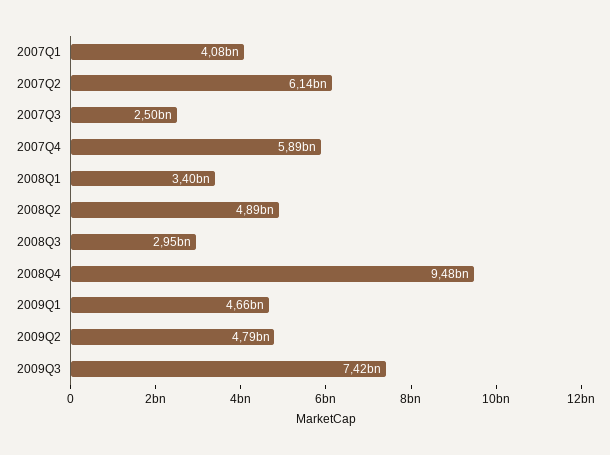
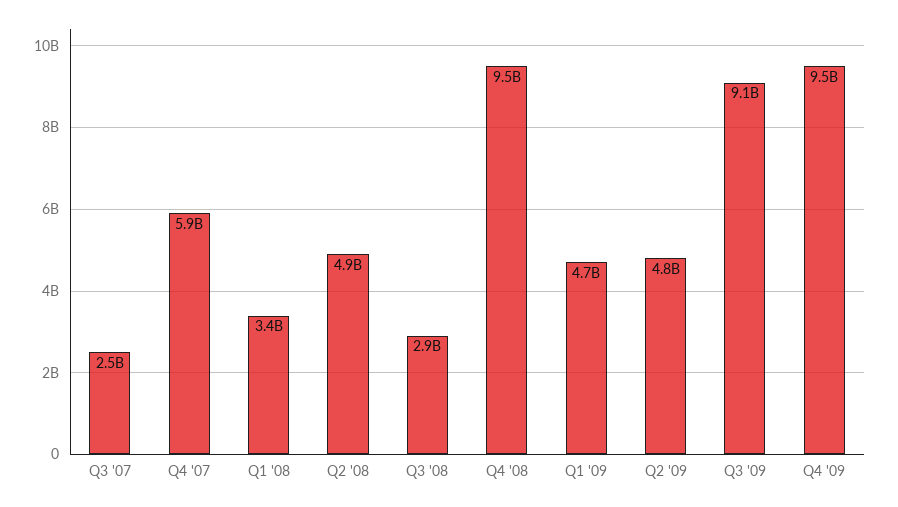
2007Q1: 4080000000 -> none
2007Q2: 6140000000 -> none
2009Q3: 7420000000 -> 9100000000
Q4 '09: none -> 9500000000

